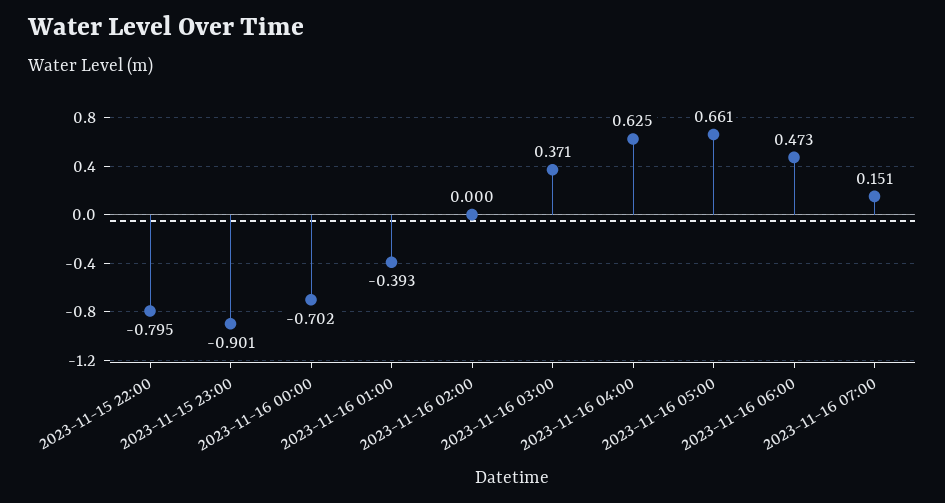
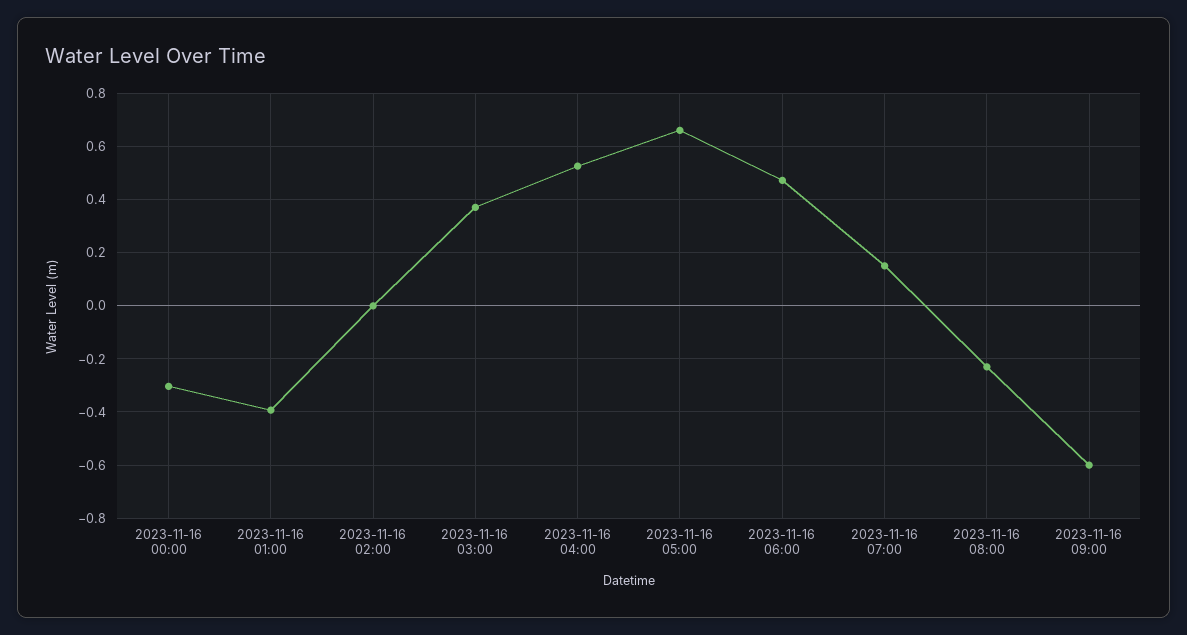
2023-11-15 22:00: -0.795 -> none
2023-11-15 23:00: -0.901 -> none
2023-11-16 00:00: -0.702 -> -0.3
2023-11-16 04:00: 0.625 -> 0.525
2023-11-16 08:00: none -> -0.225
2023-11-16 09:00: none -> -0.6

